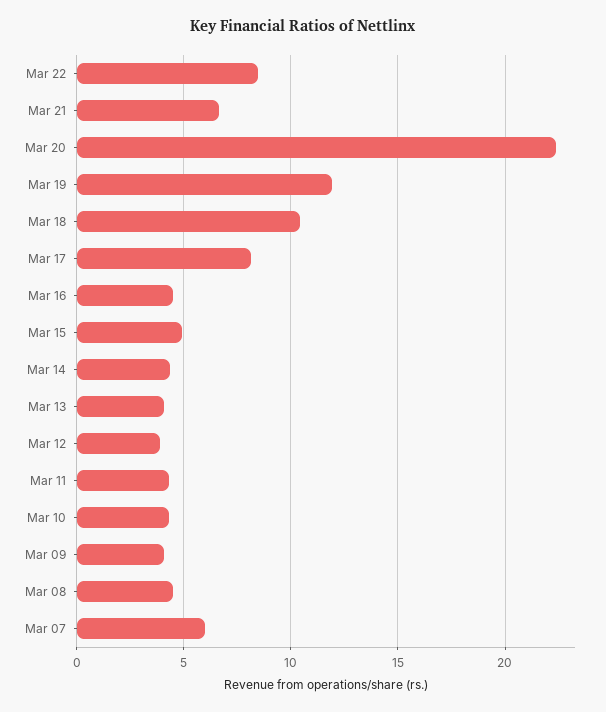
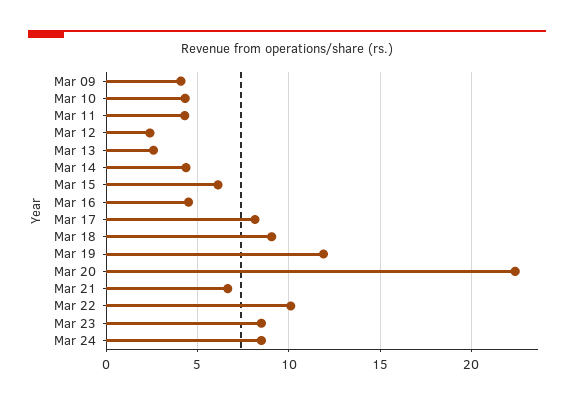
Mar 22: 8.5 -> 10
Mar 18: 10.5 -> 9
Mar 15: 5 -> 6
Mar 13: 4 -> 2.5
Mar 12: 4 -> 2.5
Mar 08: 4.5 -> none
Mar 07: 6 -> none
Mar 23: none -> 8.5
Mar 24: none -> 8.5

